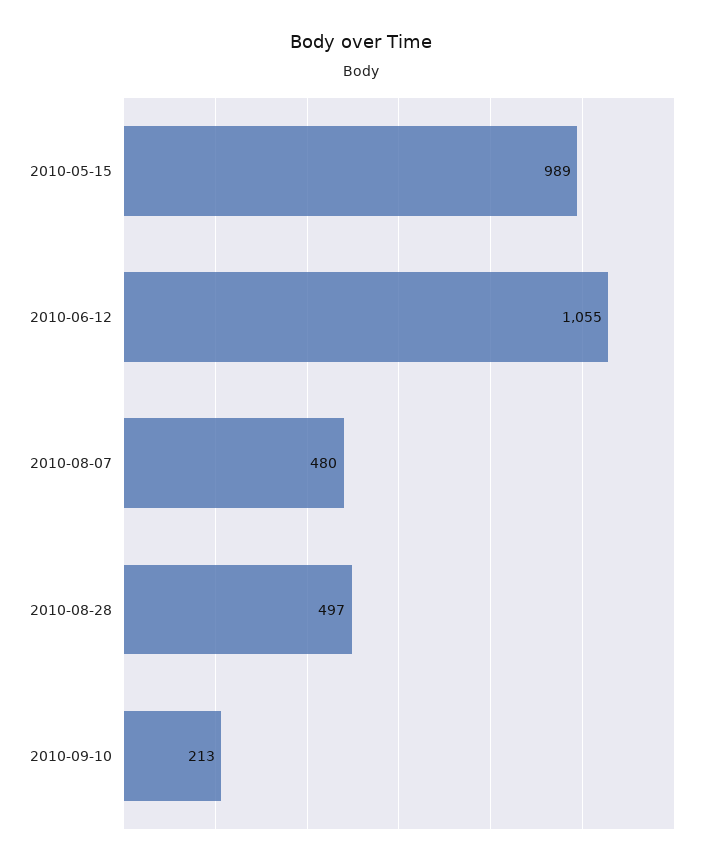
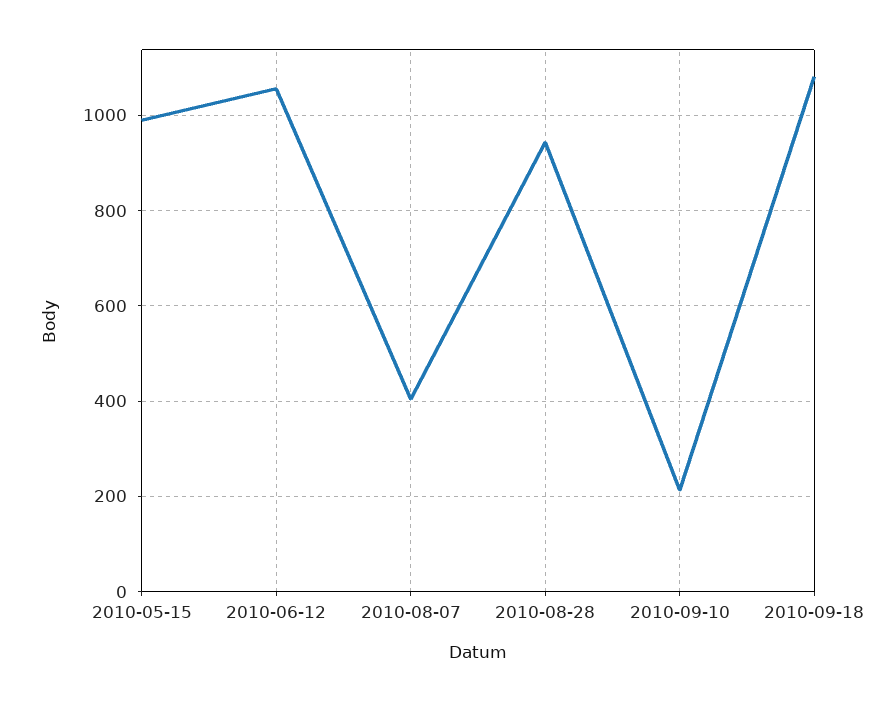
2010-08-07: 480 -> 400
2010-08-28: 497 -> 940
2010-09-18: none -> 1080

